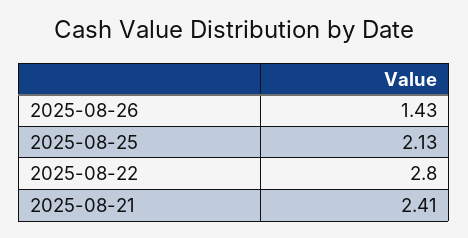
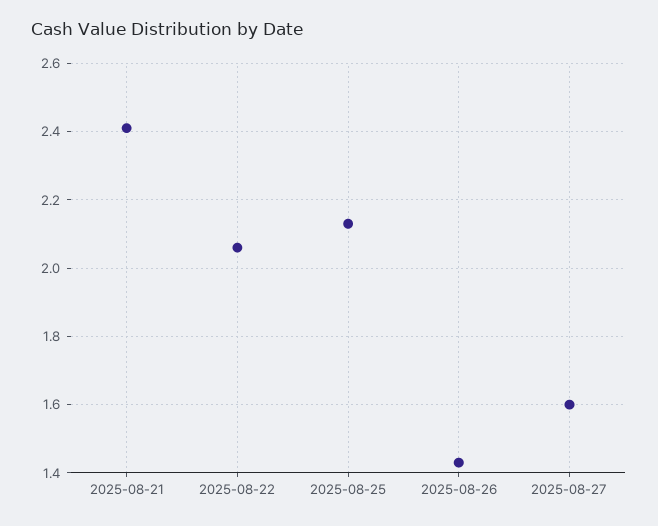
2025-08-22: 2.8 -> 2.05
2025-08-27: none -> 1.6

